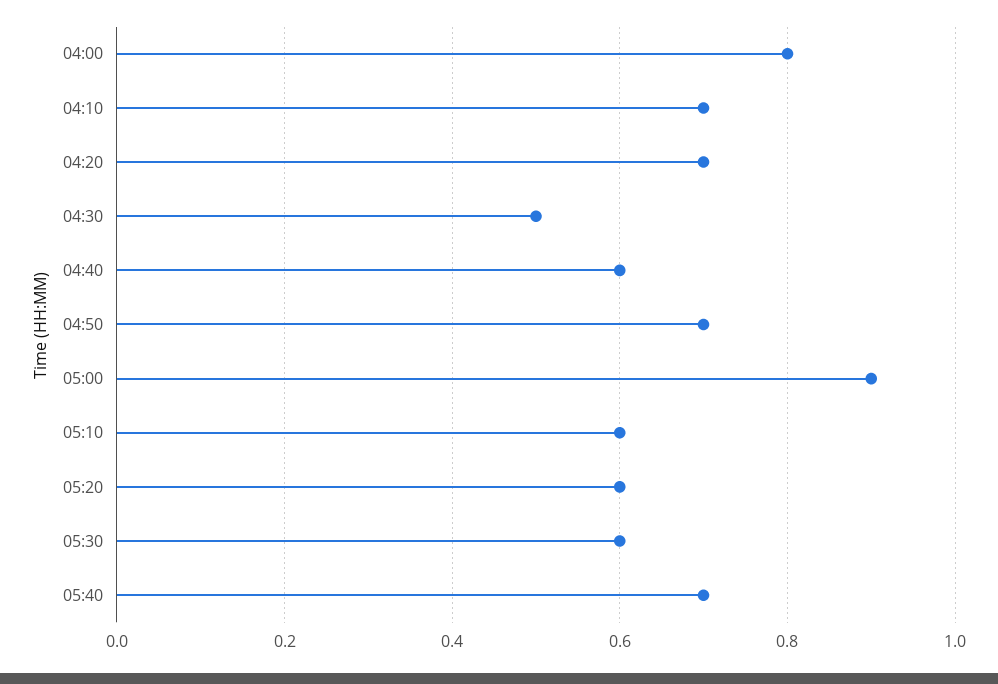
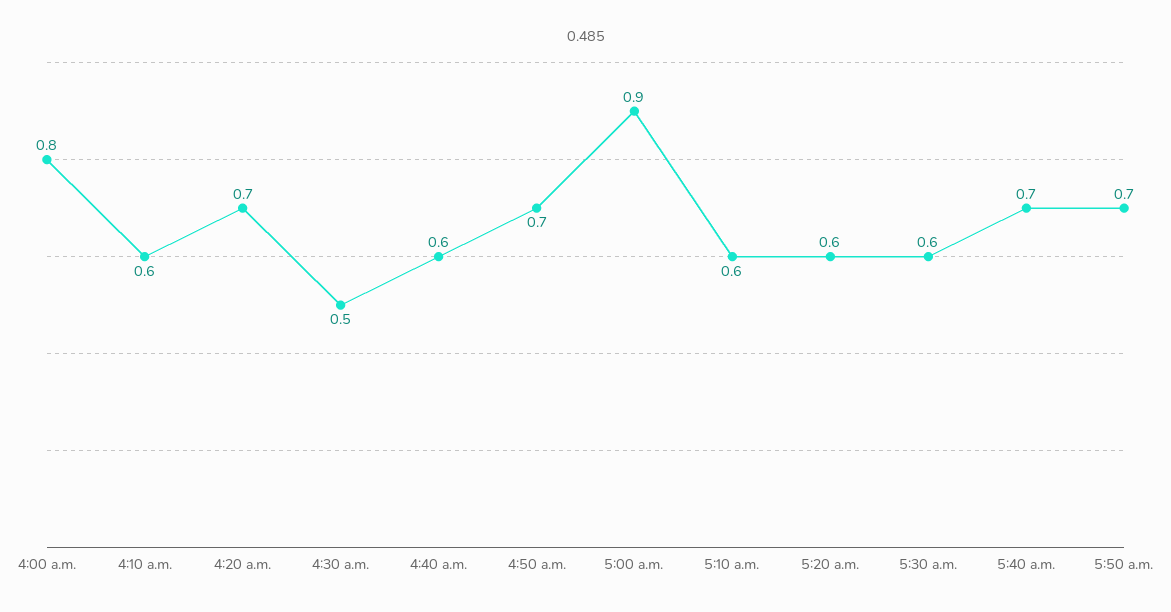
04:10: 0.7 -> 0.6
5:50 a.m.: none -> 0.7

